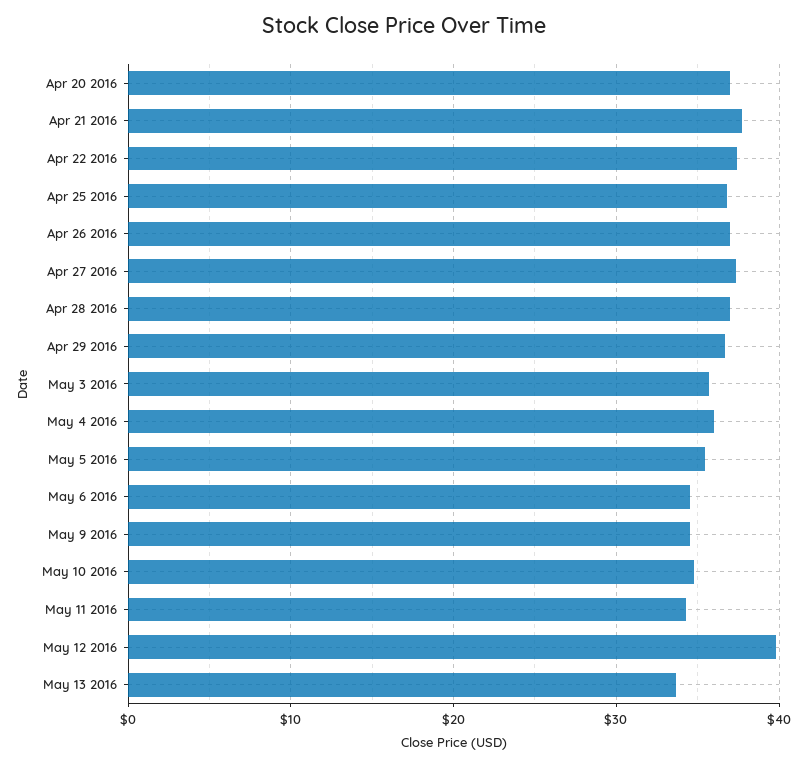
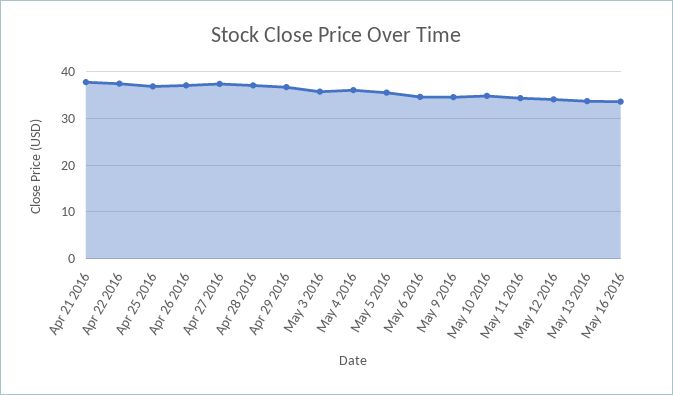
Apr 20 2016: 37 -> none
May 12 2016: 40 -> 34
May 16 2016: none -> 34

